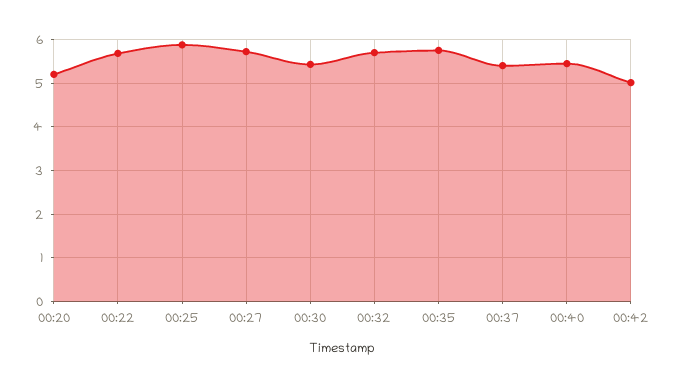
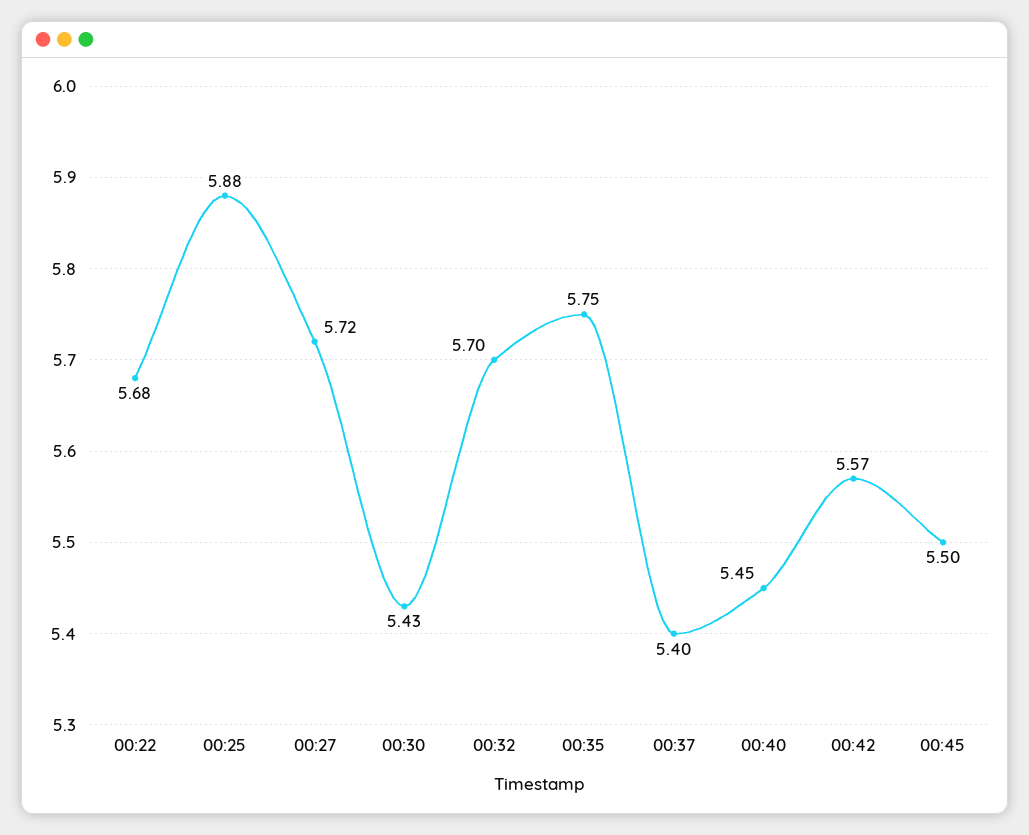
00:20: 5.2 -> none
00:42: 5 -> 5.57
00:45: none -> 5.5

